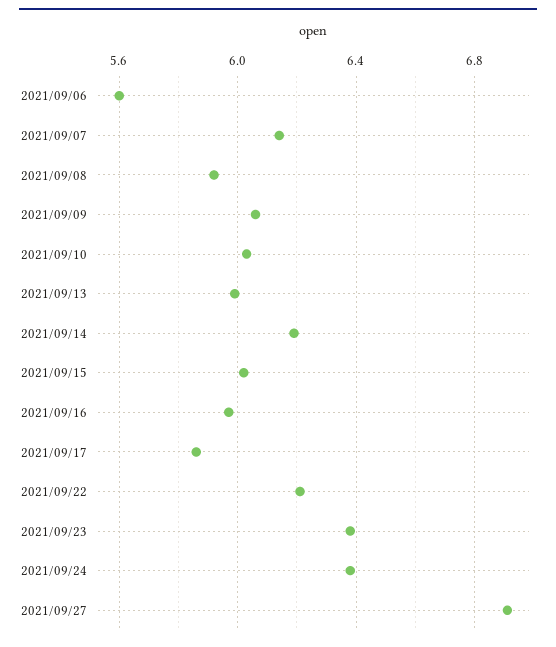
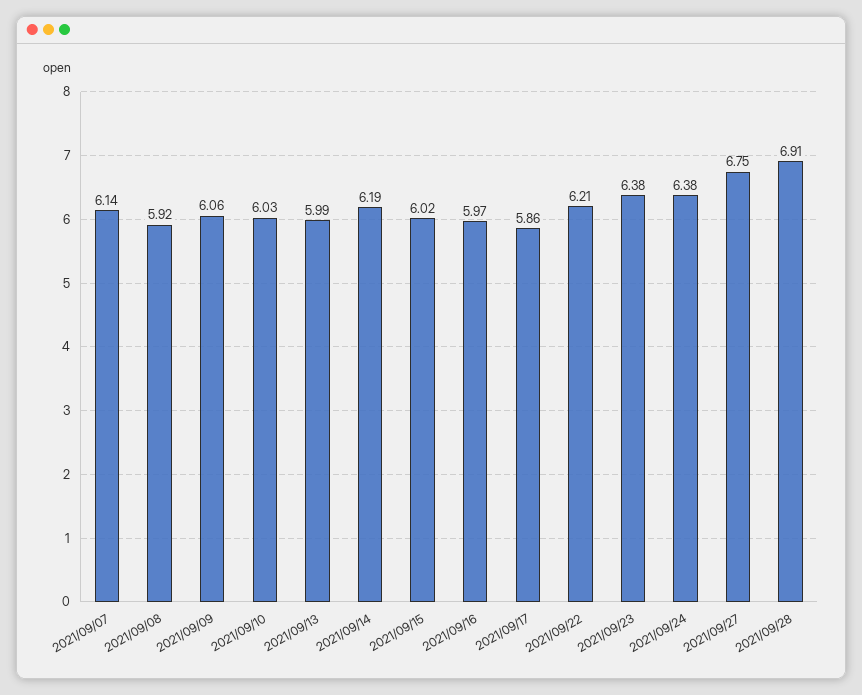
2021/09/06: 5.6 -> none
2021/09/27: 6.9 -> 6.75
2021/09/28: none -> 6.91

